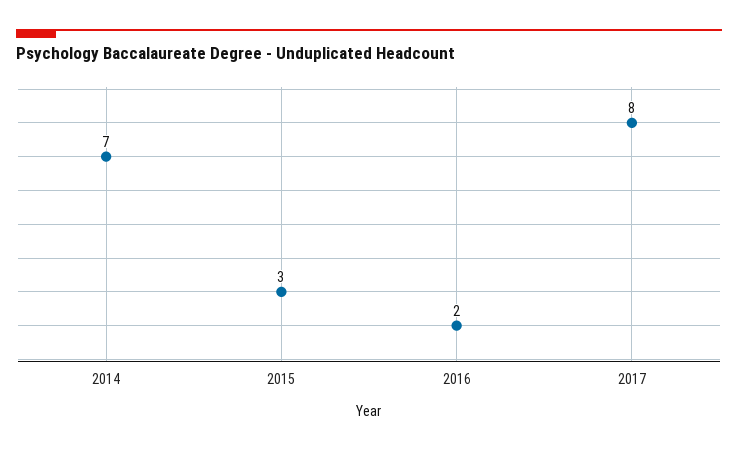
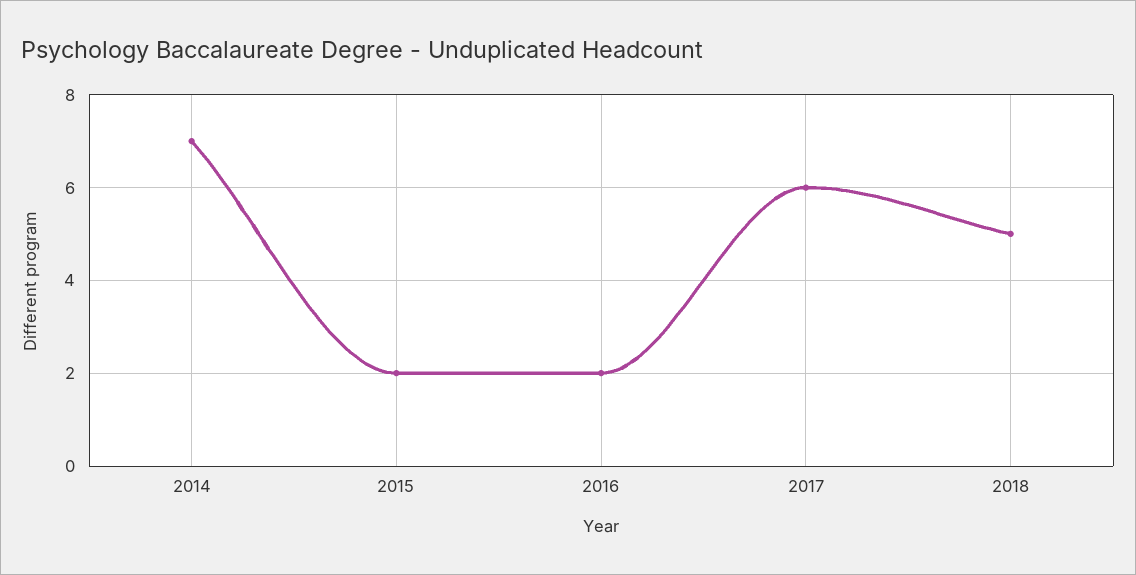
2015: 3 -> 2
2017: 8 -> 6
2018: none -> 5

